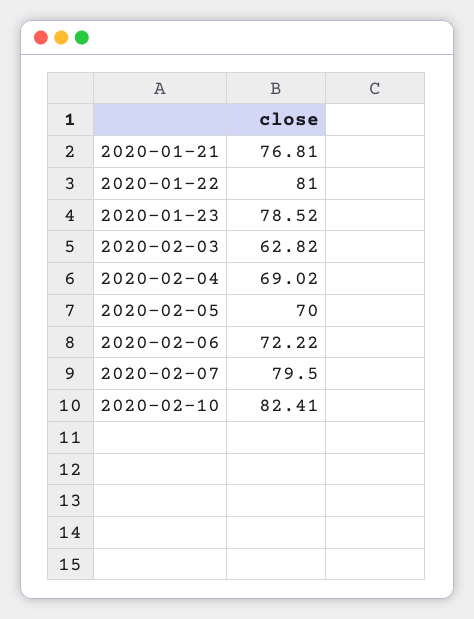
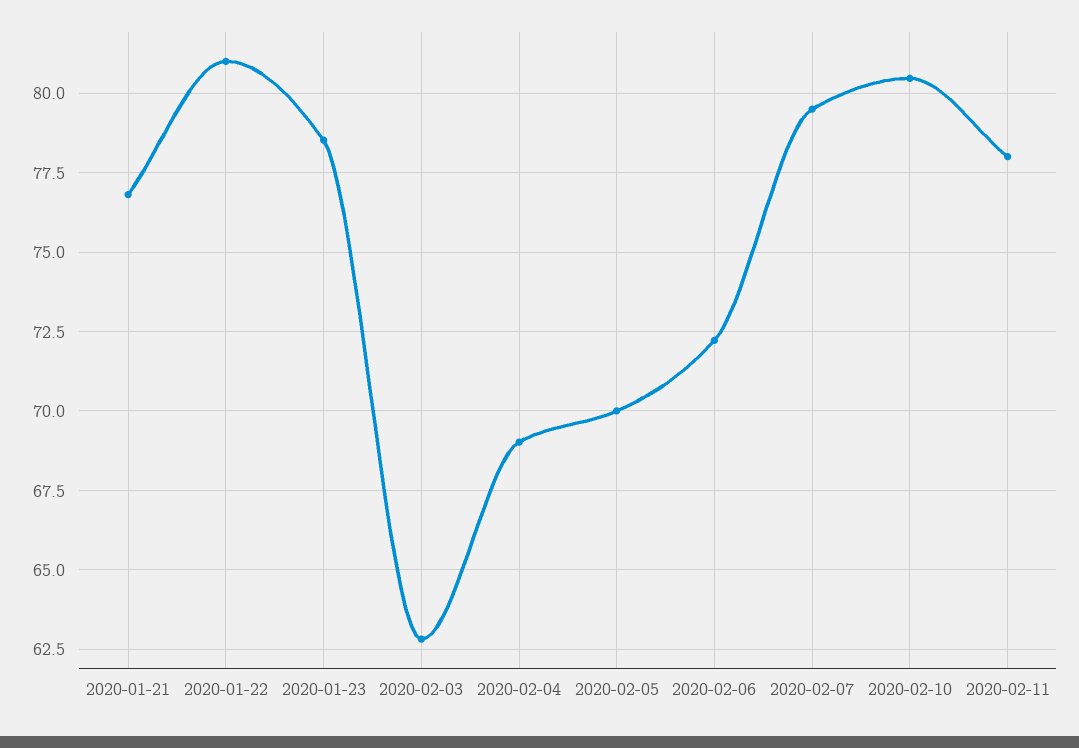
2020-02-10: 82.41 -> 80.5
2020-02-11: none -> 78

